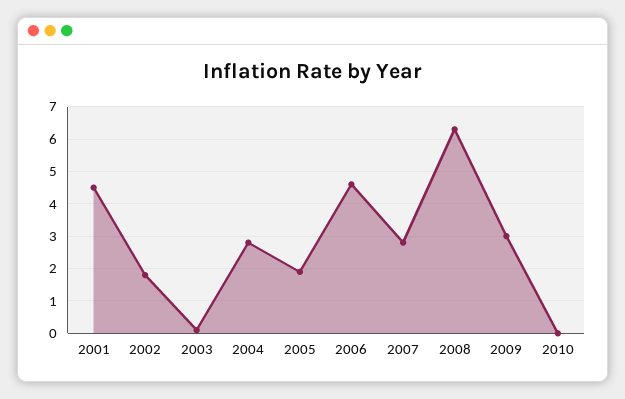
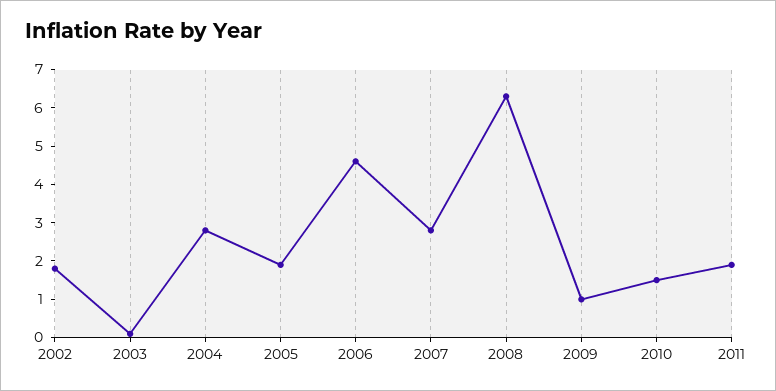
2001: 4.5 -> none
2009: 3 -> 1
2010: 0 -> 1.5
2011: none -> 2

